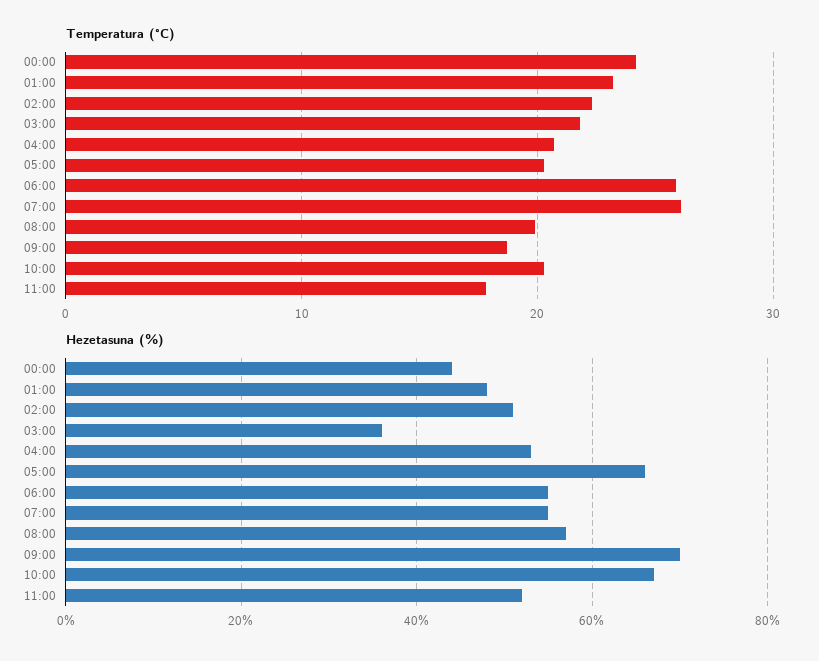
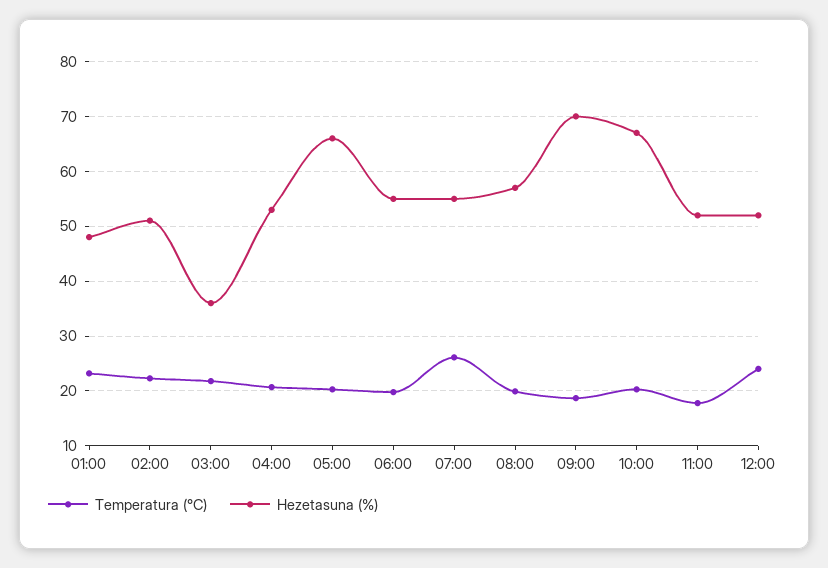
Temperatura (°C), 00:00: 24 -> none
Temperatura (°C), 06:00: 26 -> 20
Hezetasuna (%), 00:00: 45 -> none
Temperatura (°C), 12:00: none -> 24
Hezetasuna (%), 12:00: none -> 52

